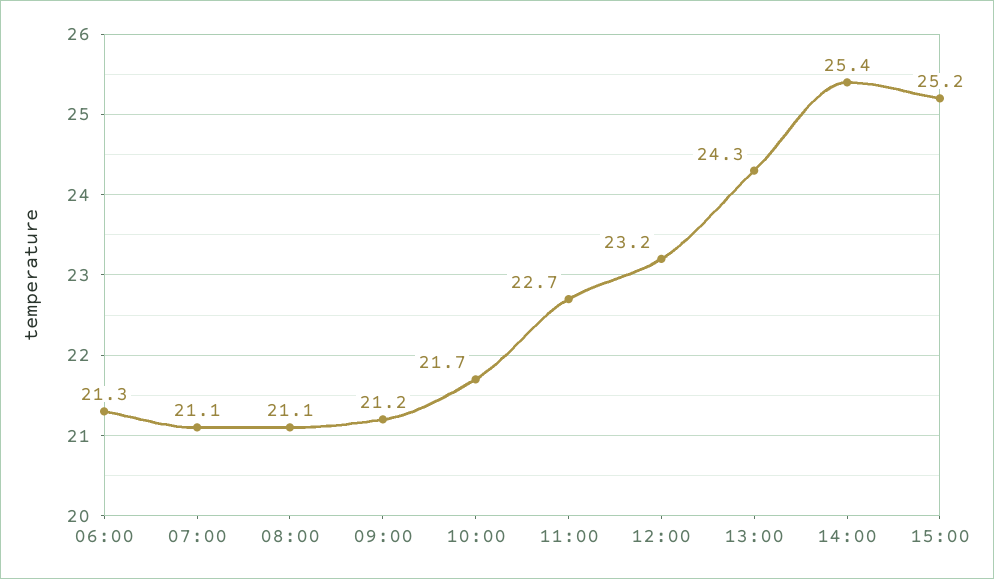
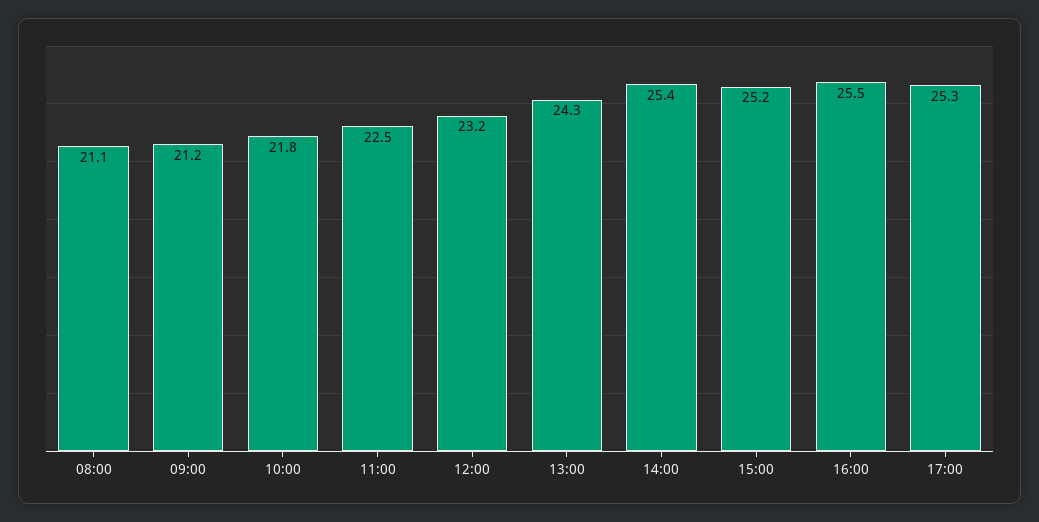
06:00: 21.3 -> none
07:00: 21.1 -> none
10:00: 21.7 -> 21.8
11:00: 22.7 -> 22.5
16:00: none -> 25.5
17:00: none -> 25.3

